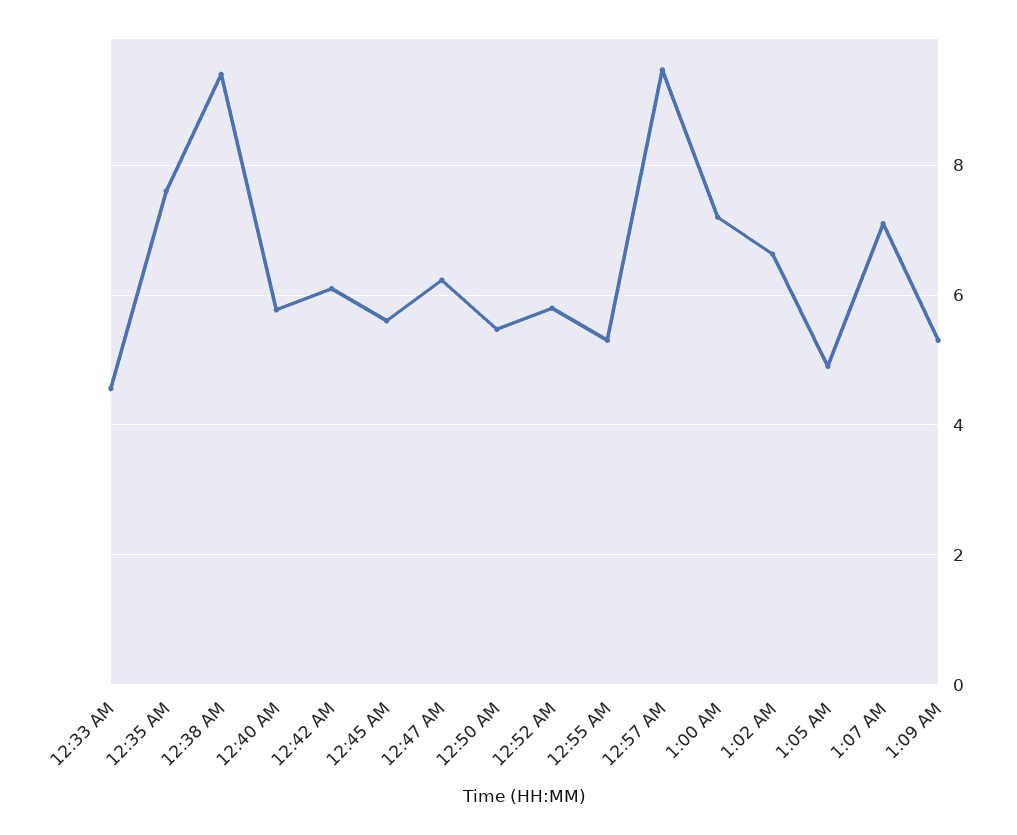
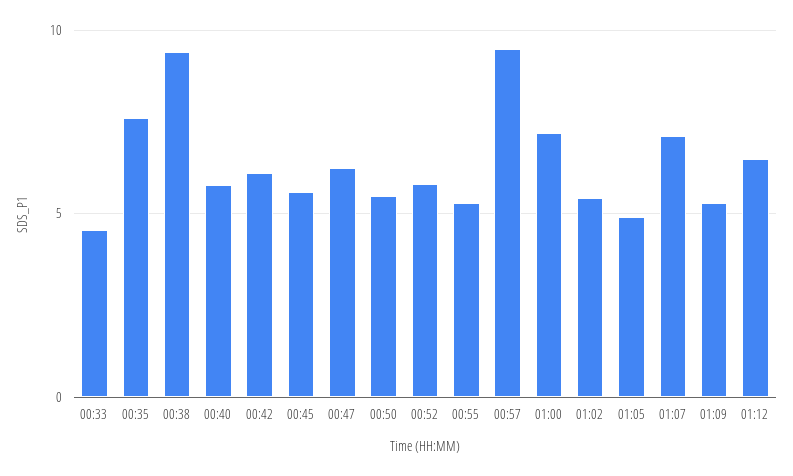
1:02 AM: 6.6 -> 5.5
01:12: none -> 6.5

